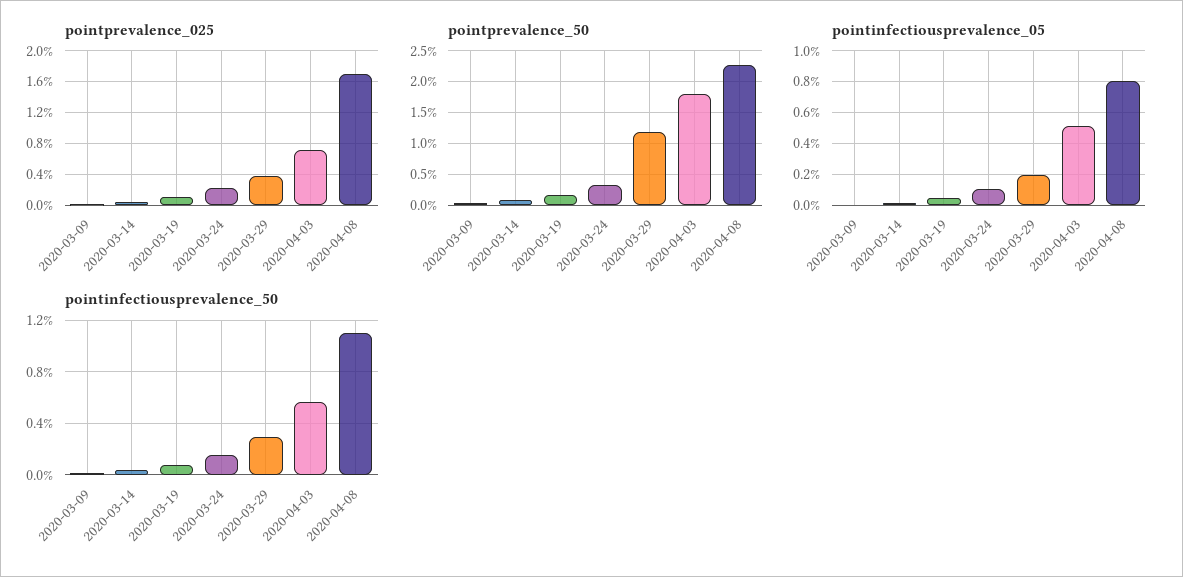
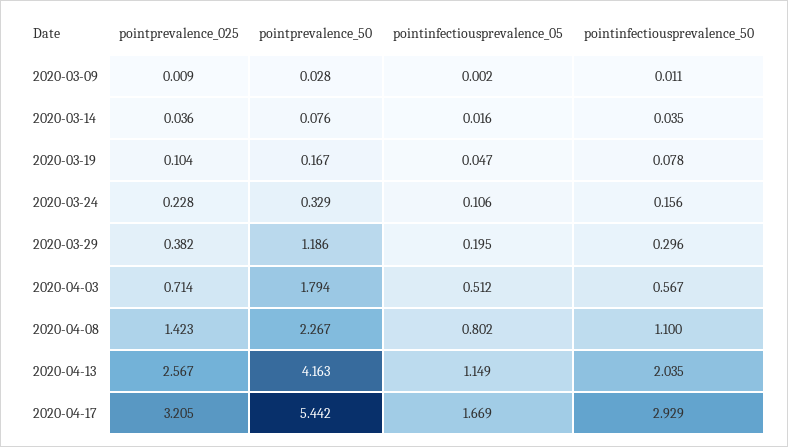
pointprevalence_025, 2020-04-08: 1.7 -> 1.423
pointprevalence_025, 2020-04-13: none -> 2.567
pointprevalence_50, 2020-04-13: none -> 4.163
pointinfectiousprevalence_05, 2020-04-13: none -> 1.149
pointinfectiousprevalence_50, 2020-04-13: none -> 2.035
pointprevalence_025, 2020-04-17: none -> 3.205
pointprevalence_50, 2020-04-17: none -> 5.442
pointinfectiousprevalence_05, 2020-04-17: none -> 1.669
pointinfectiousprevalence_50, 2020-04-17: none -> 2.929

